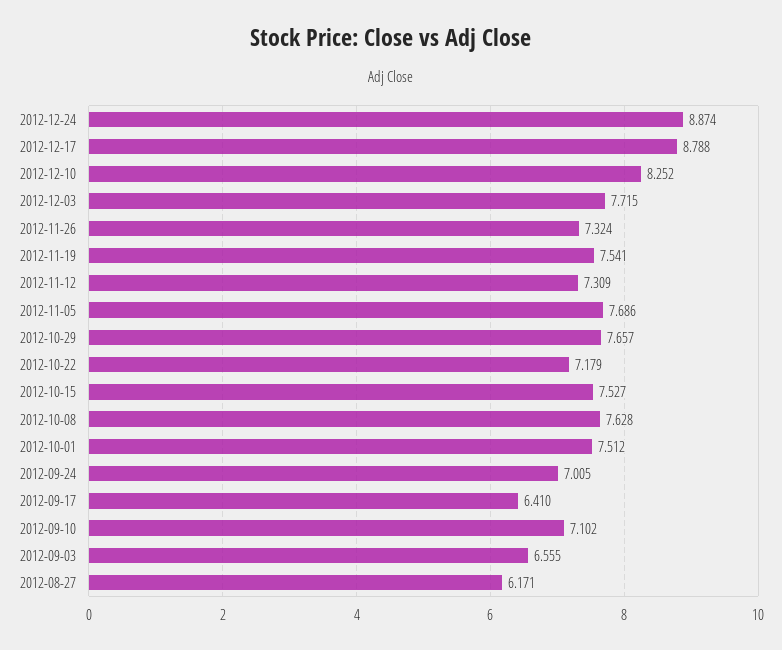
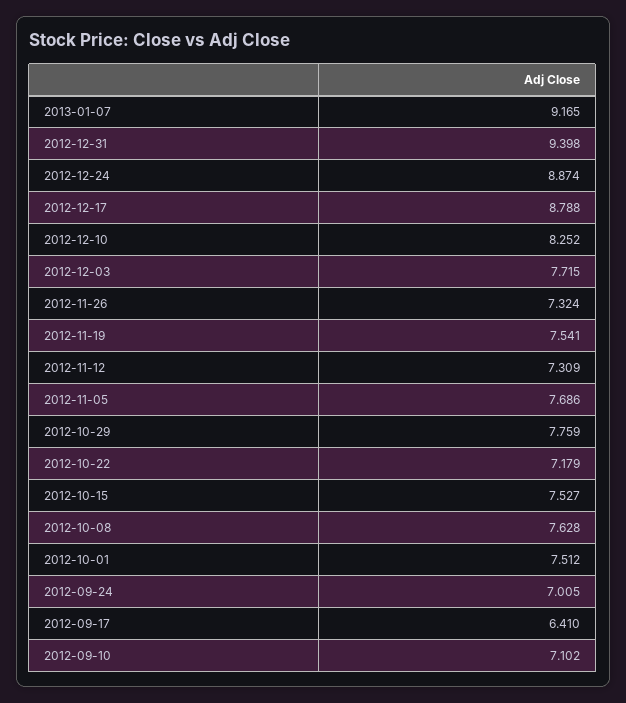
2012-10-29: 7.657 -> 7.759
2012-09-03: 6.555 -> none
2012-08-27: 6.171 -> none
2013-01-07: none -> 9.165
2012-12-31: none -> 9.398

